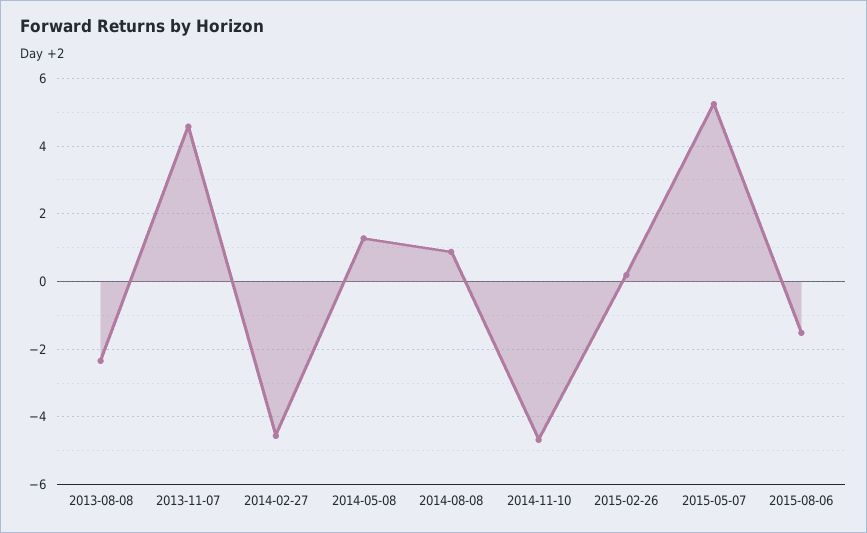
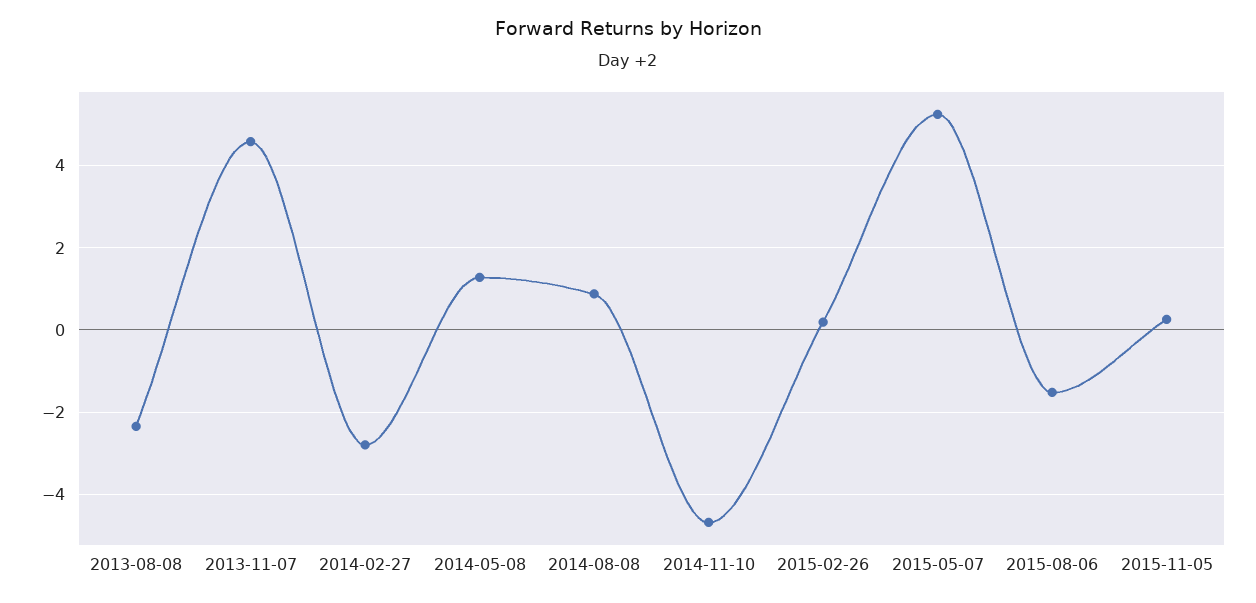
2014-02-27: -4.6 -> -2.8
2015-11-05: none -> 0.2

